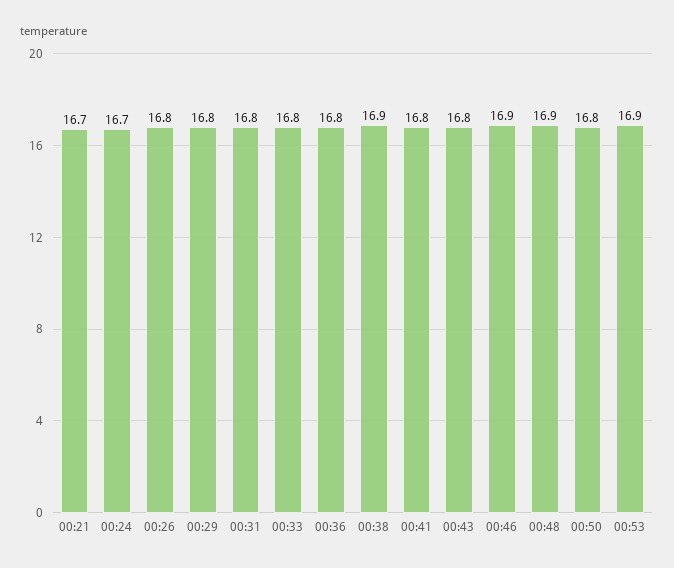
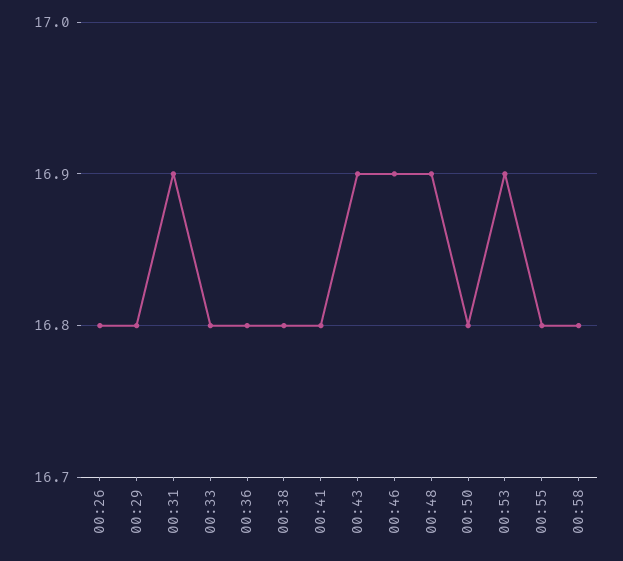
00:21: 16.7 -> none
00:24: 16.7 -> none
00:31: 16.8 -> 16.9
00:38: 16.9 -> 16.8
00:43: 16.8 -> 16.9
00:55: none -> 16.8
00:58: none -> 16.8

